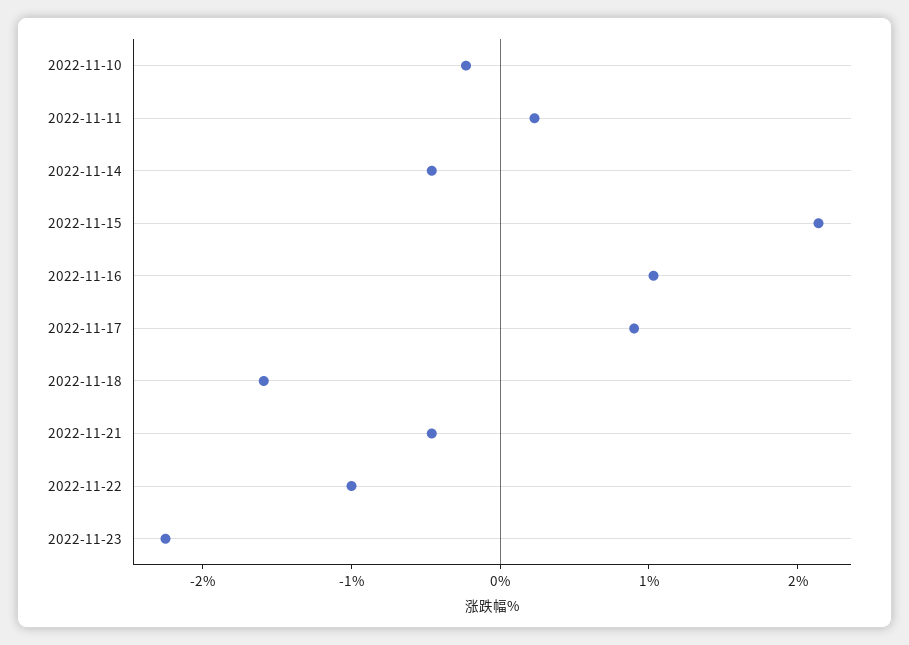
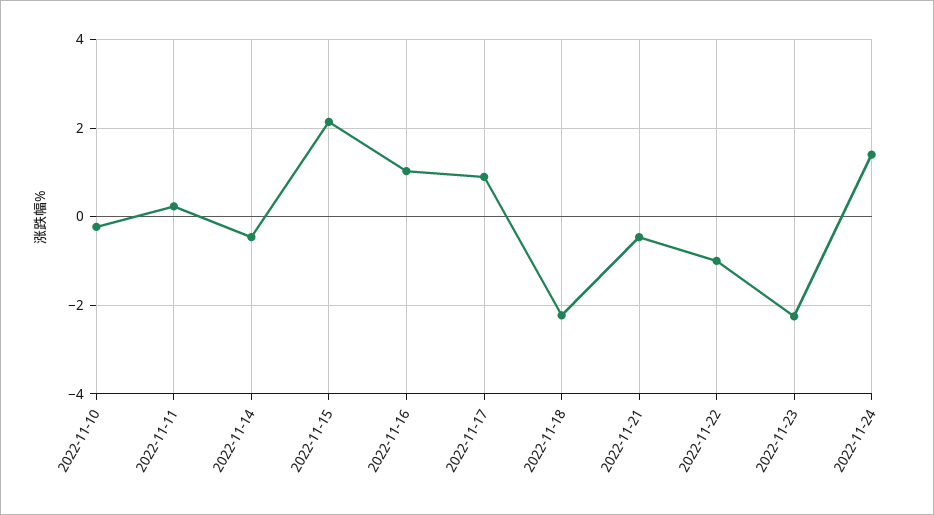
2022-11-18: -1.6 -> -2.2
2022-11-24: none -> 1.4

